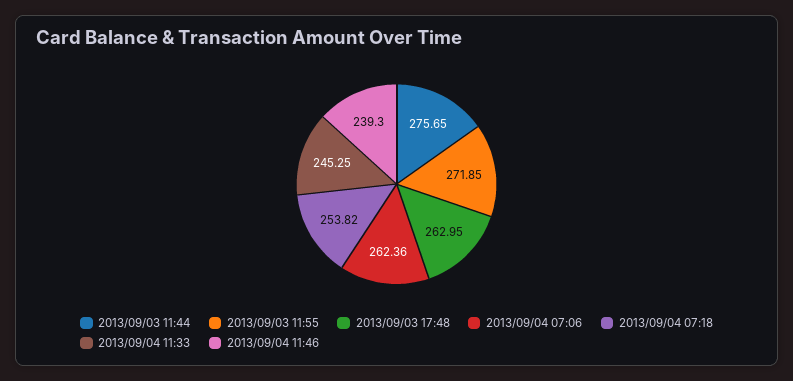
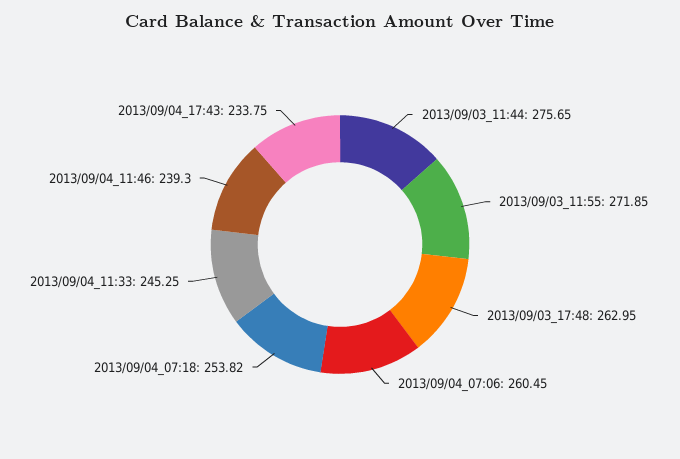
2013/09/04 07:06: 262.36 -> 260.45
2013/09/04_17:43: none -> 233.75

